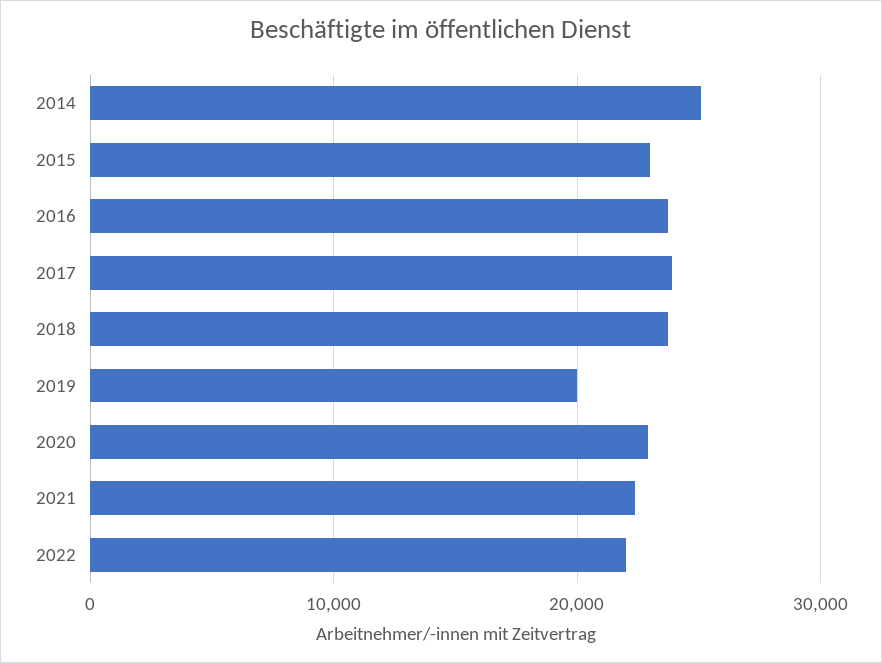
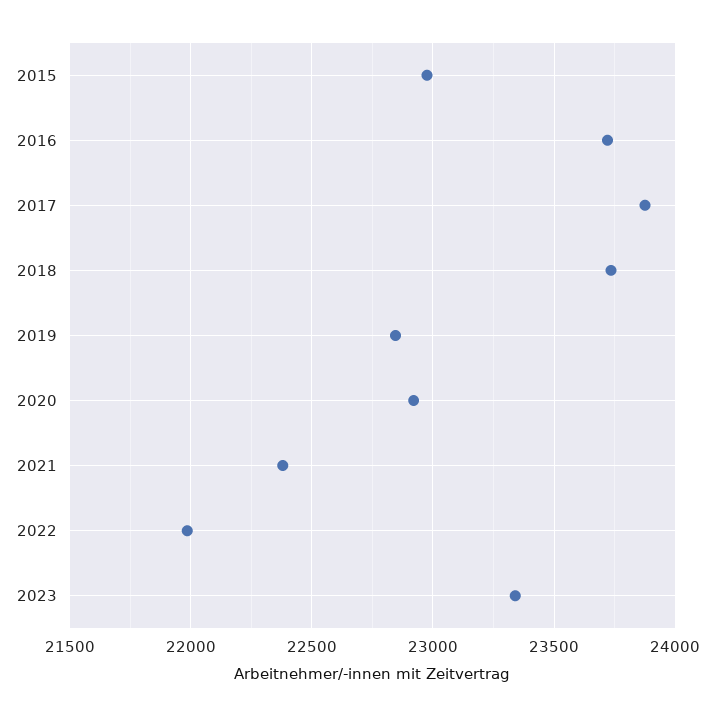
2014: 25000 -> none
2019: 20000 -> 22850
2023: none -> 23350

